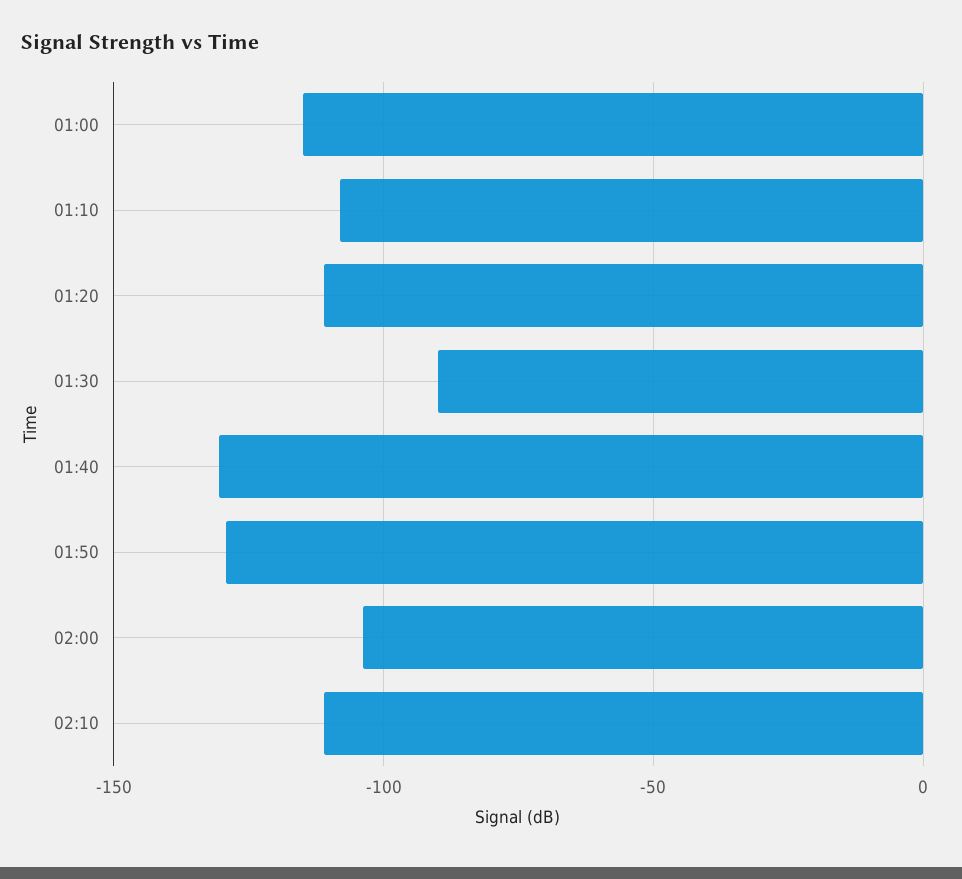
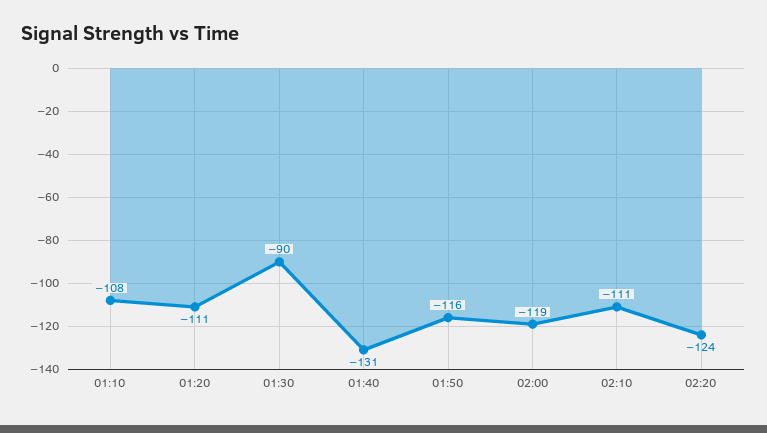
01:00: -115 -> none
01:50: -130 -> -116
02:00: -105 -> -119
02:20: none -> -124

